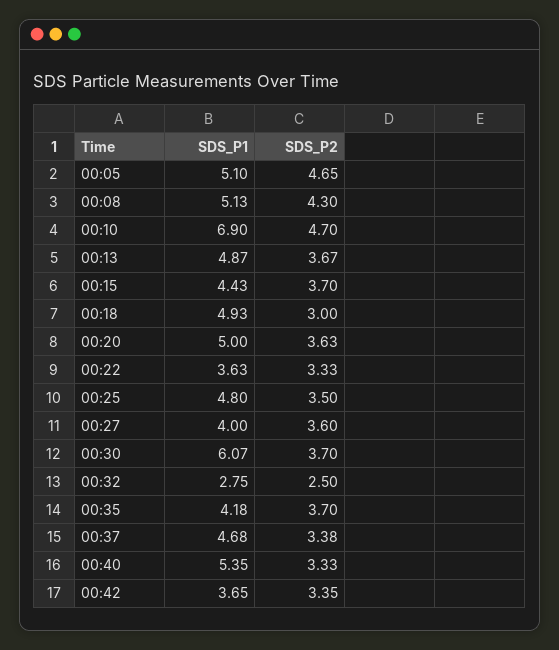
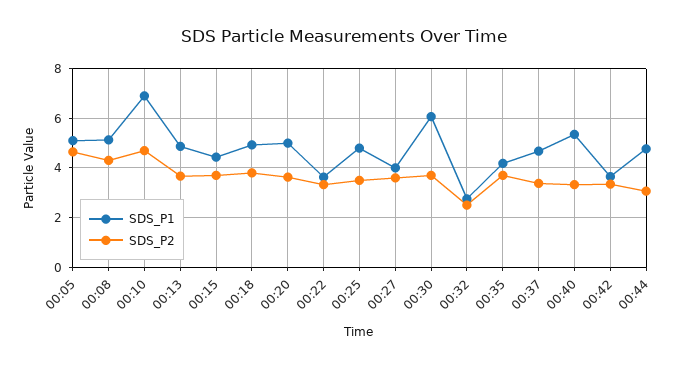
SDS_P2, 00:18: 3 -> 3.75
SDS_P1, 00:44: none -> 4.75
SDS_P2, 00:44: none -> 3

